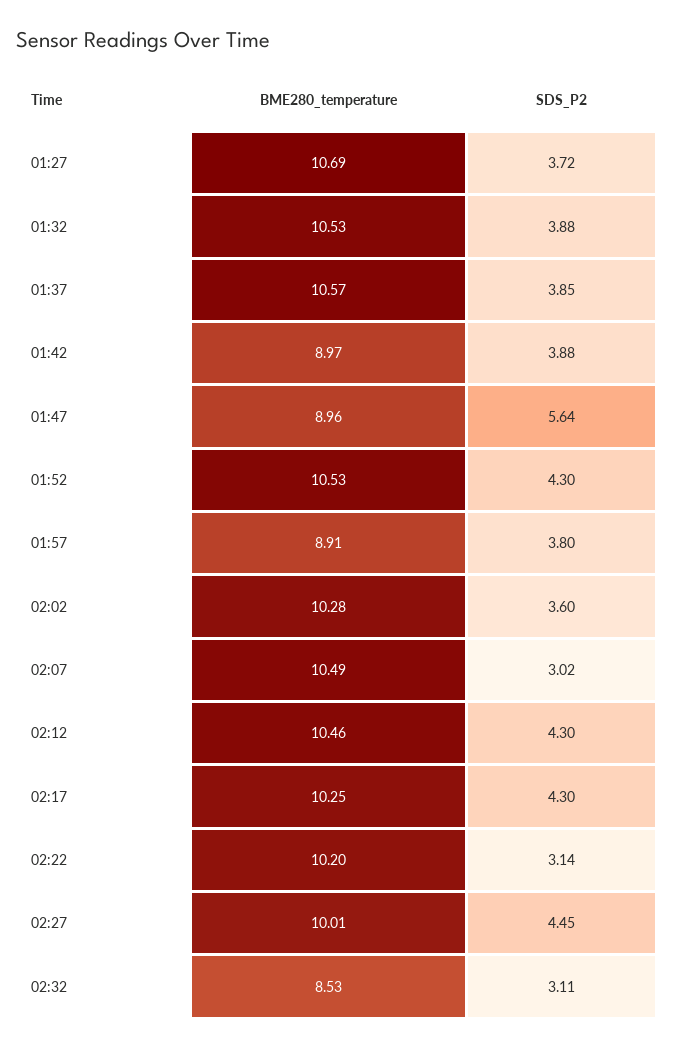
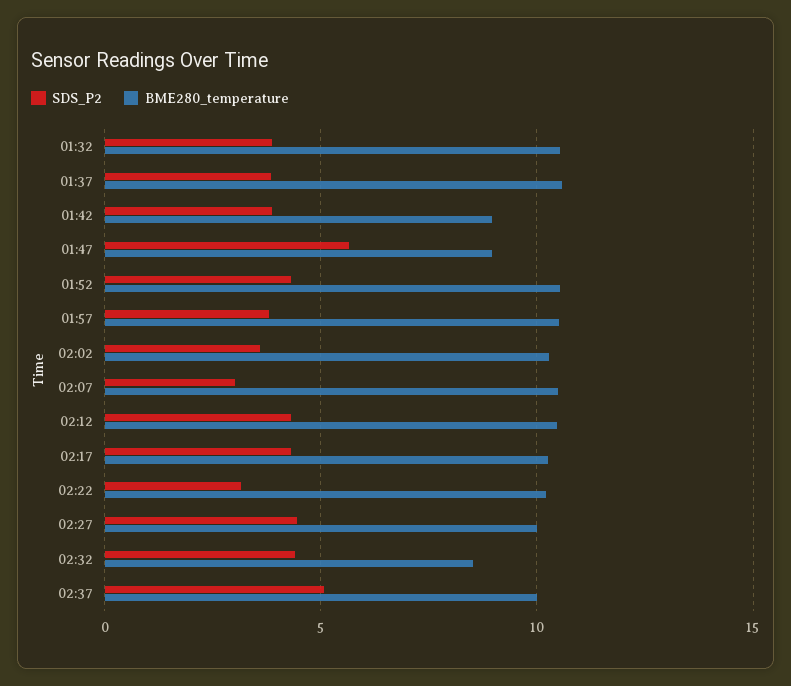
BME280_temperature, 01:27: 10.69 -> none
SDS_P2, 01:27: 3.72 -> none
BME280_temperature, 01:57: 8.91 -> 10.5
SDS_P2, 02:32: 3.11 -> 4.5
SDS_P2, 02:37: none -> 5
BME280_temperature, 02:37: none -> 10

